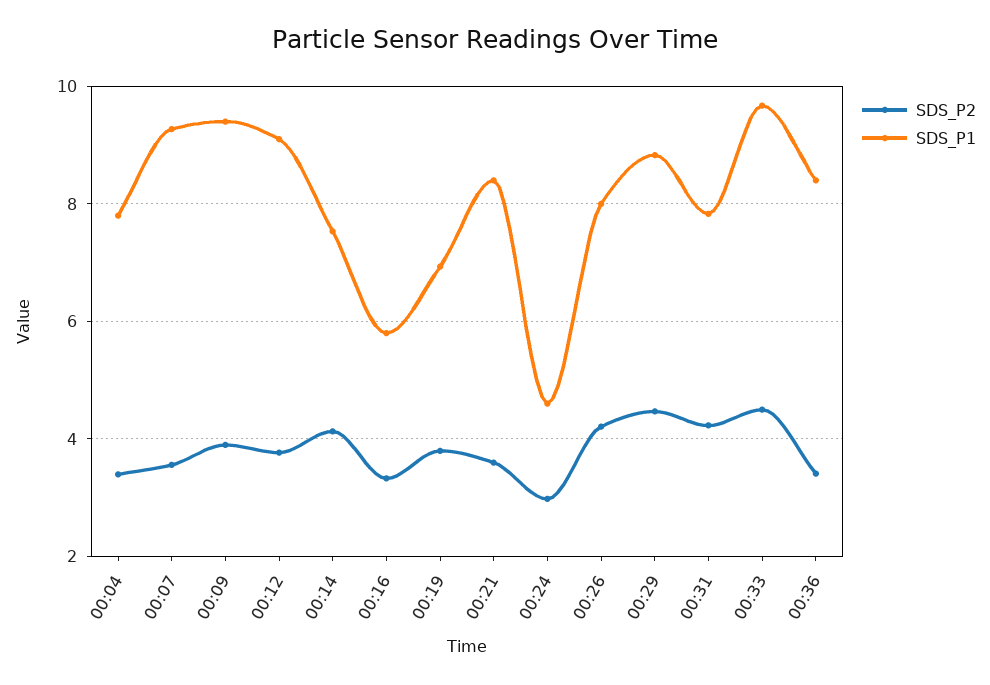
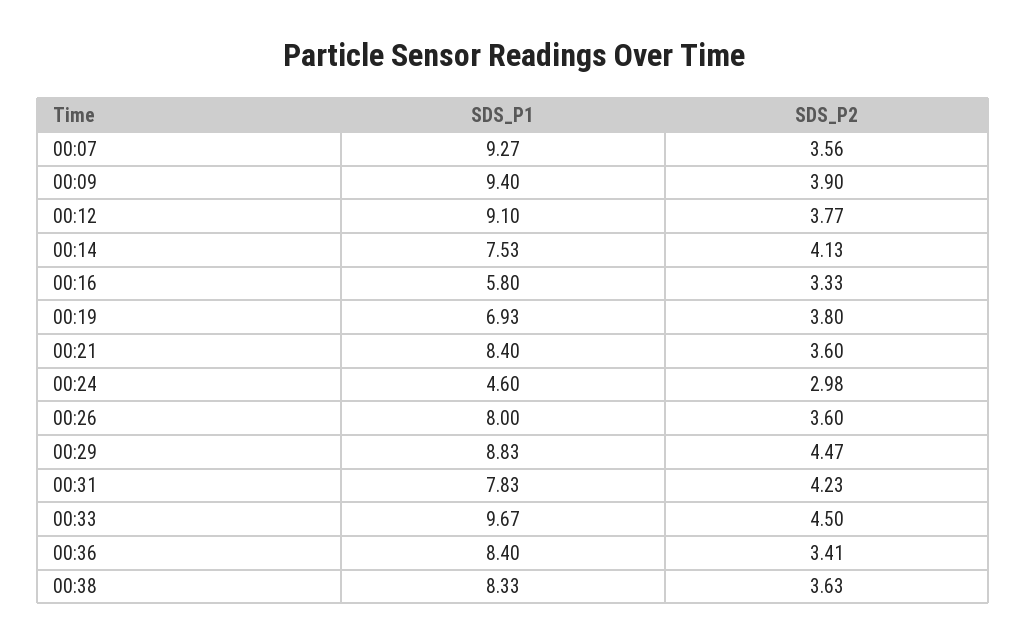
SDS_P2, 00:04: 3.4 -> none
SDS_P1, 00:04: 7.8 -> none
SDS_P2, 00:26: 4.2 -> 3.6
SDS_P1, 00:38: none -> 8.33
SDS_P2, 00:38: none -> 3.63

